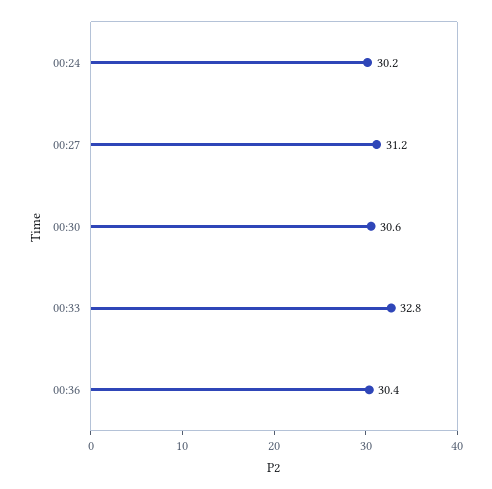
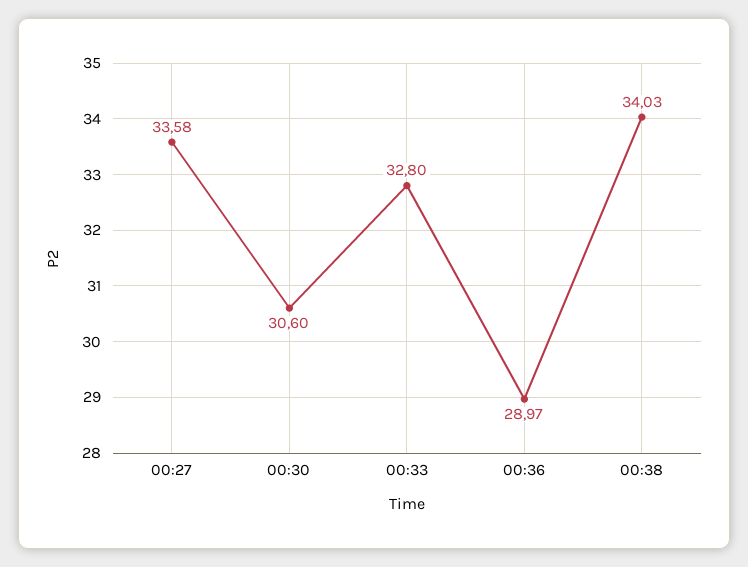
00:24: 30.2 -> none
00:27: 31.2 -> 33.58
00:36: 30.4 -> 28.97
00:38: none -> 34.03

